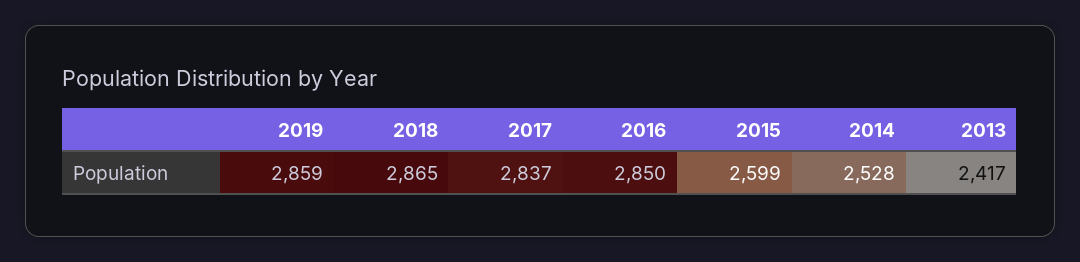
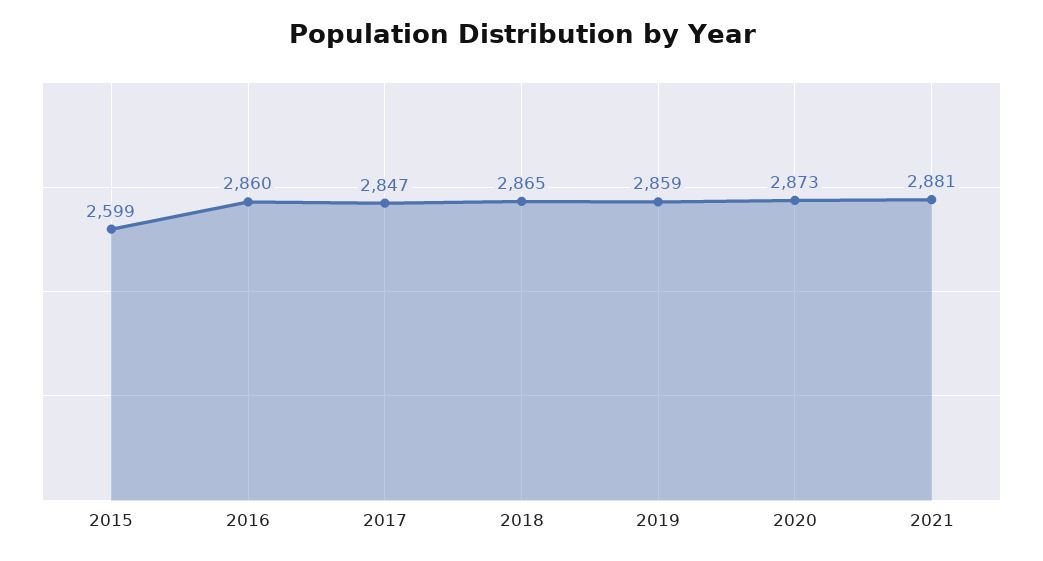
2017: 2837 -> 2847
2016: 2850 -> 2860
2014: 2528 -> none
2013: 2417 -> none
2020: none -> 2873
2021: none -> 2881

